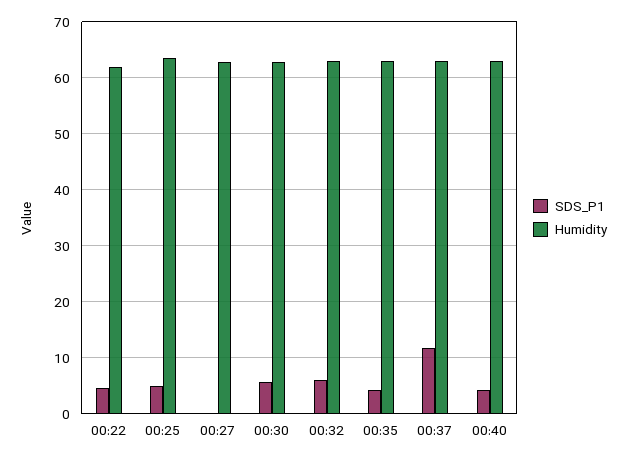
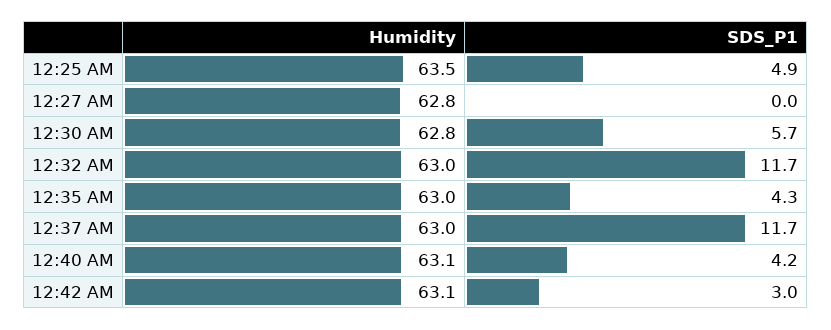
SDS_P1, 00:22: 4 -> none
Humidity, 00:22: 62 -> none
SDS_P1, 00:32: 6 -> 11.7
Humidity, 12:42 AM: none -> 63.1
SDS_P1, 12:42 AM: none -> 3

